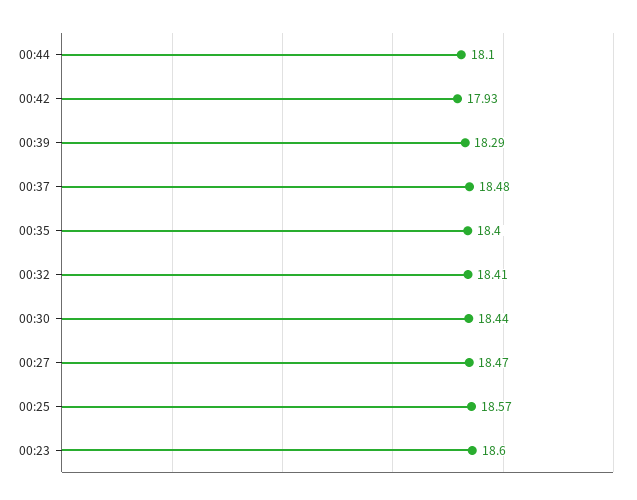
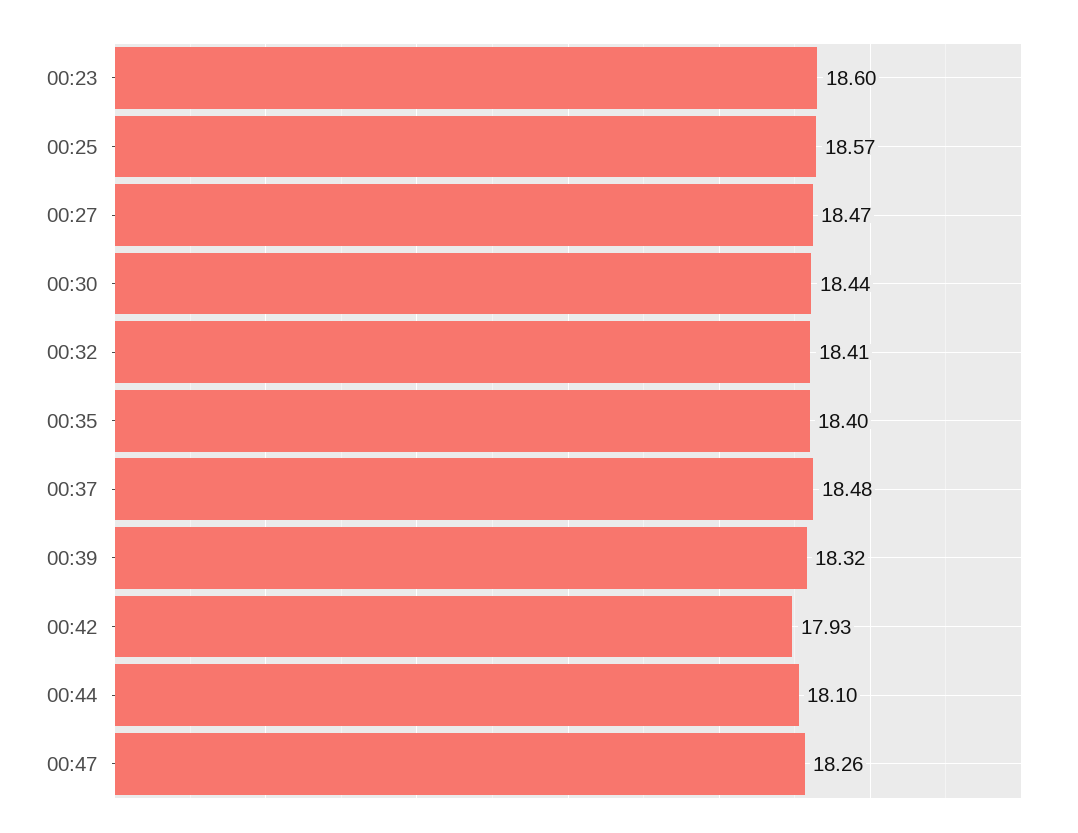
00:39: 18.29 -> 18.32
00:47: none -> 18.26

